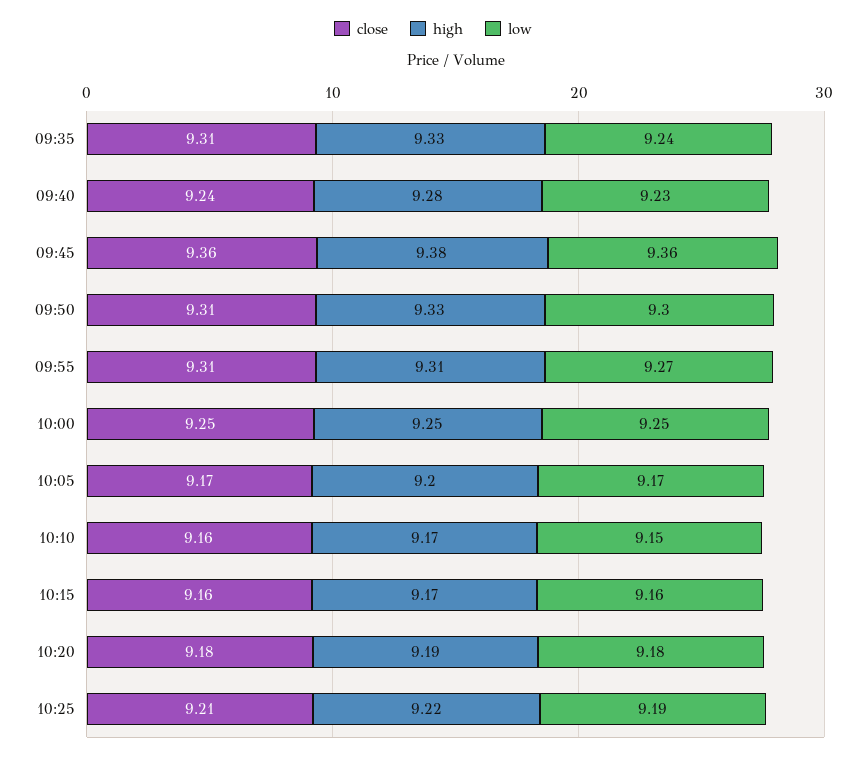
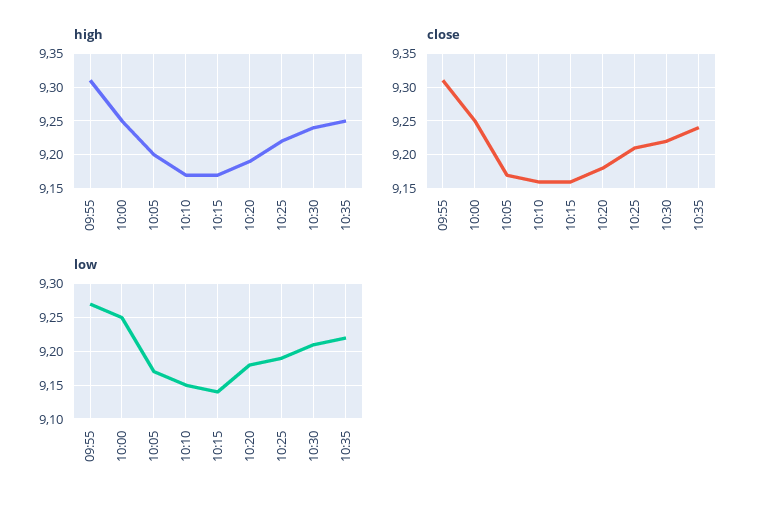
close, 09:35: 9.31 -> none
high, 09:35: 9.33 -> none
low, 09:35: 9.24 -> none
close, 09:40: 9.24 -> none
high, 09:40: 9.28 -> none
low, 09:40: 9.23 -> none
close, 09:45: 9.36 -> none
high, 09:45: 9.38 -> none
low, 09:45: 9.36 -> none
close, 09:50: 9.31 -> none
high, 09:50: 9.33 -> none
low, 09:50: 9.3 -> none
low, 10:15: 9.16 -> 9.14
high, 10:30: none -> 9.24
high, 10:35: none -> 9.25
close, 10:30: none -> 9.22
close, 10:35: none -> 9.24
low, 10:30: none -> 9.21
low, 10:35: none -> 9.22

